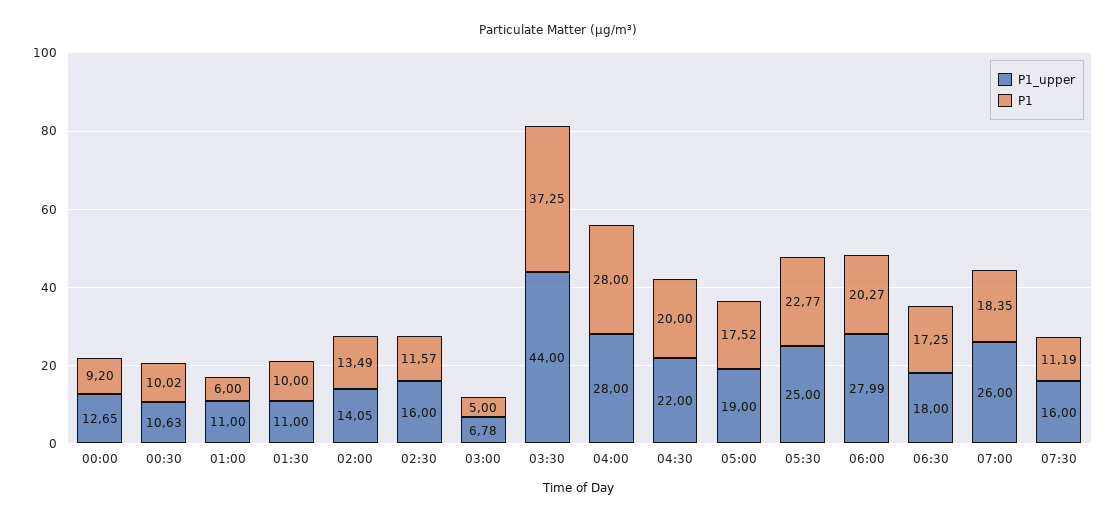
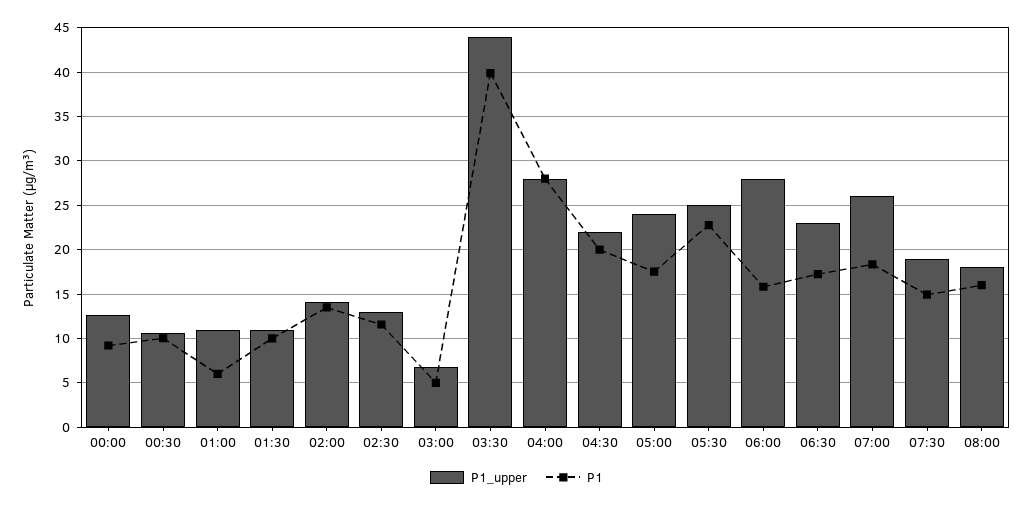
P1_upper, 02:30: 16 -> 13
P1, 03:30: 37.25 -> 40
P1_upper, 05:00: 19 -> 24
P1, 06:00: 20.27 -> 16
P1_upper, 06:30: 18 -> 23
P1_upper, 07:30: 16 -> 19
P1, 07:30: 11.19 -> 15
P1_upper, 08:00: none -> 18
P1, 08:00: none -> 16

